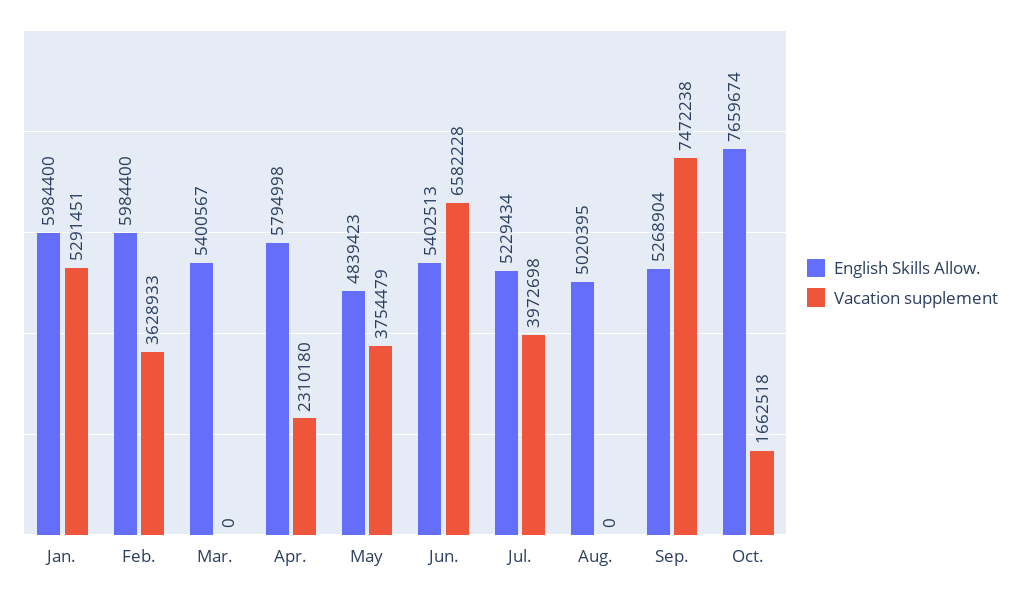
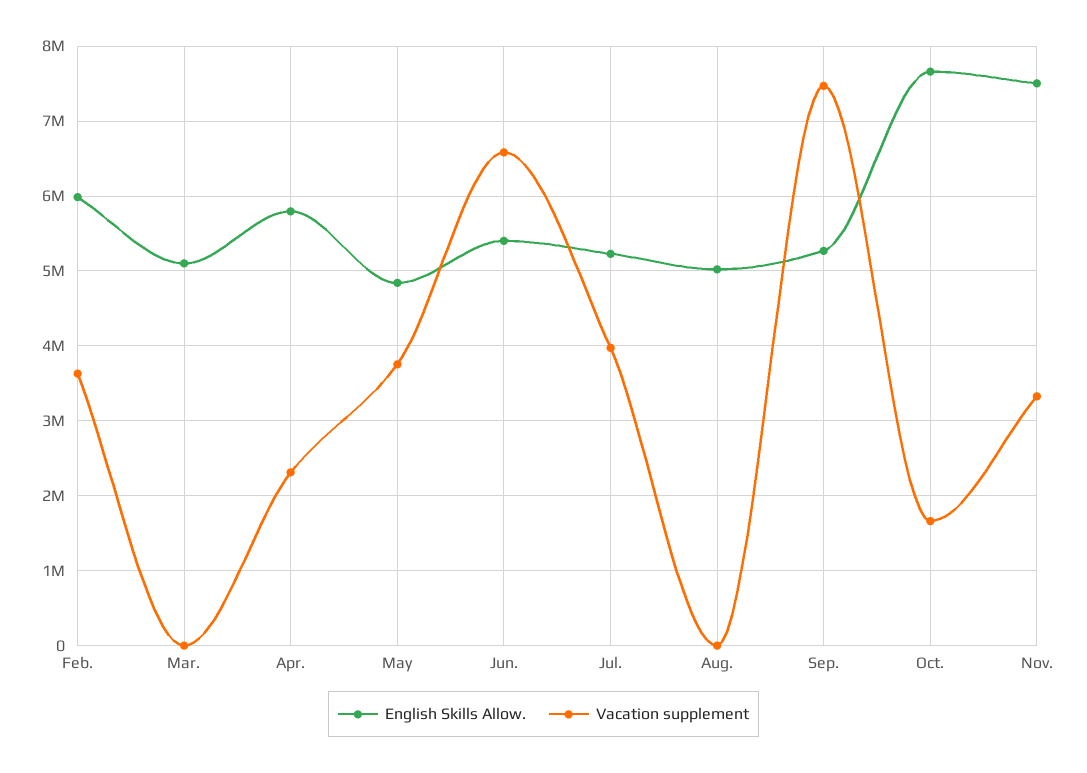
English Skills Allow., Jan.: 5984400 -> none
Vacation supplement, Jan.: 5291451 -> none
English Skills Allow., Mar.: 5400567 -> 5100000
English Skills Allow., Nov.: none -> 7500000
Vacation supplement, Nov.: none -> 3300000

